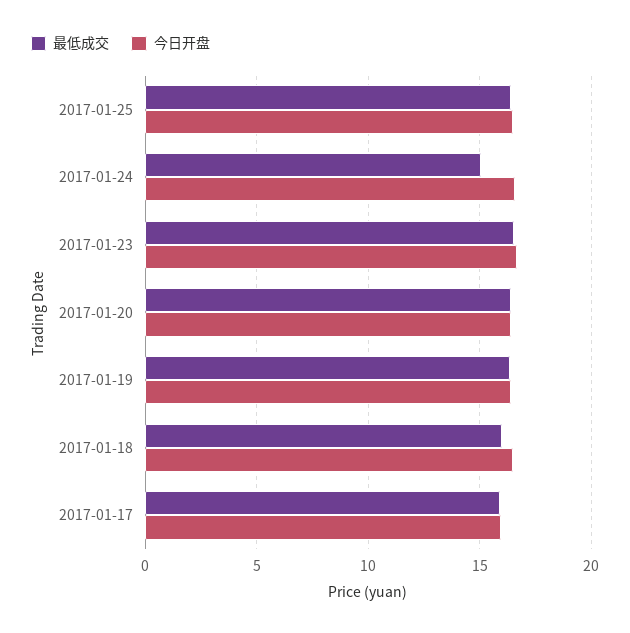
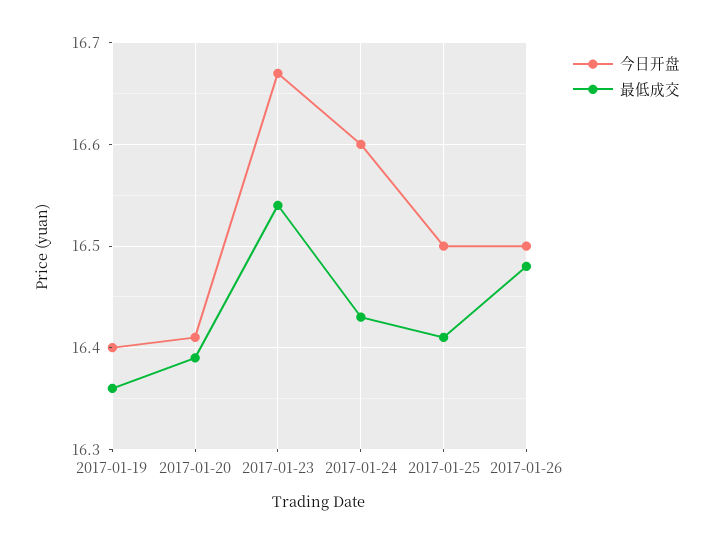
最低成交, 2017-01-24: 15 -> 16.43
最低成交, 2017-01-18: 16 -> none
今日开盘, 2017-01-18: 16.5 -> none
最低成交, 2017-01-17: 16 -> none
今日开盘, 2017-01-17: 16 -> none
今日开盘, 2017-01-26: none -> 16.5
最低成交, 2017-01-26: none -> 16.48

